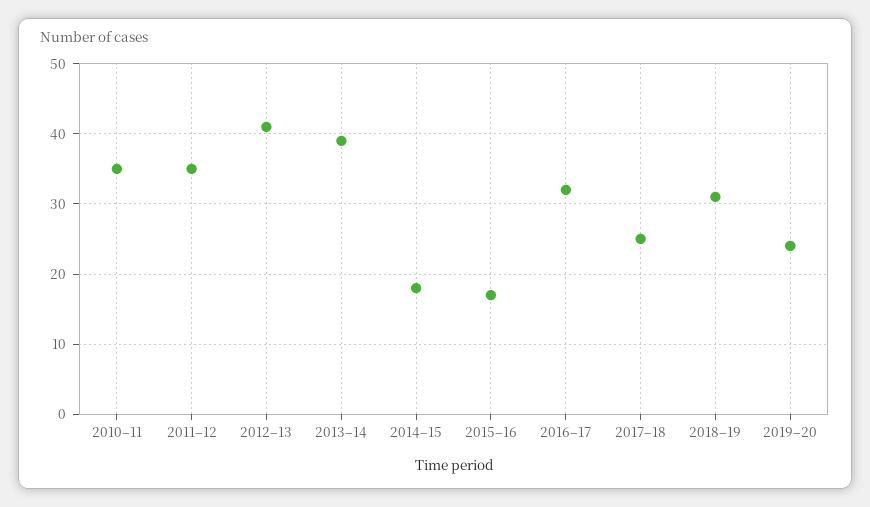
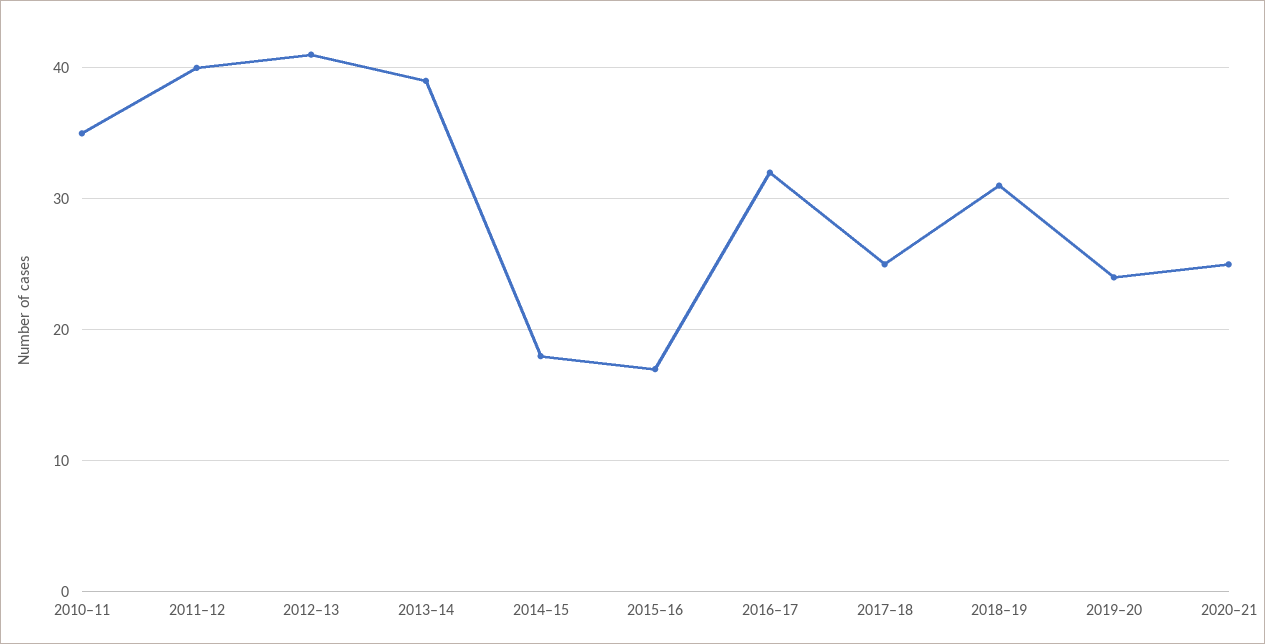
2011–12: 35 -> 40
2020–21: none -> 25

